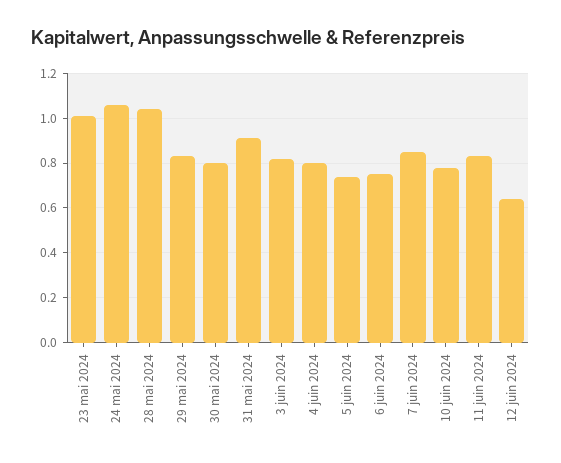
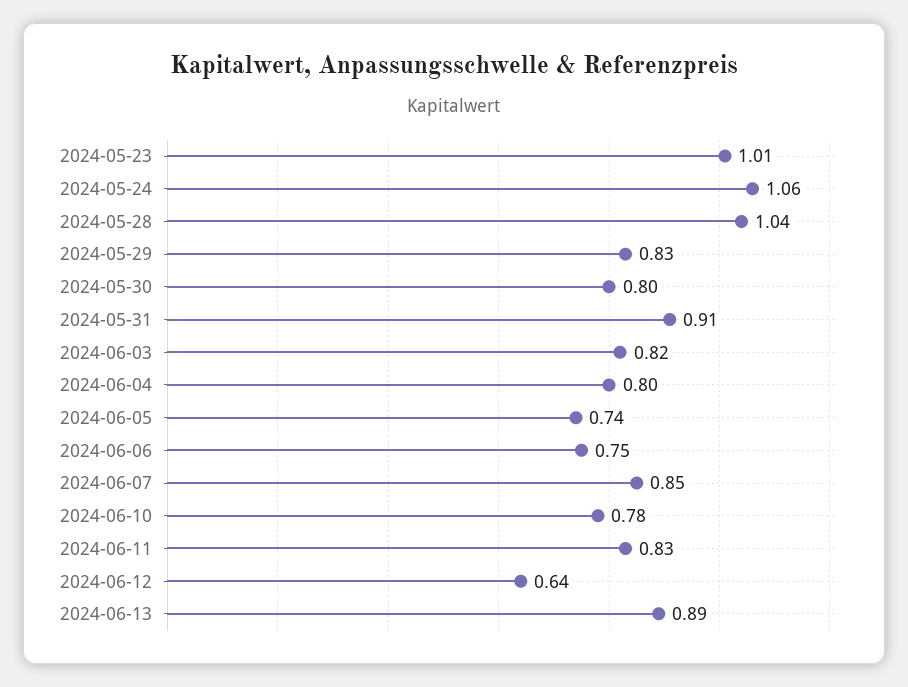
2024-06-13: none -> 0.89

